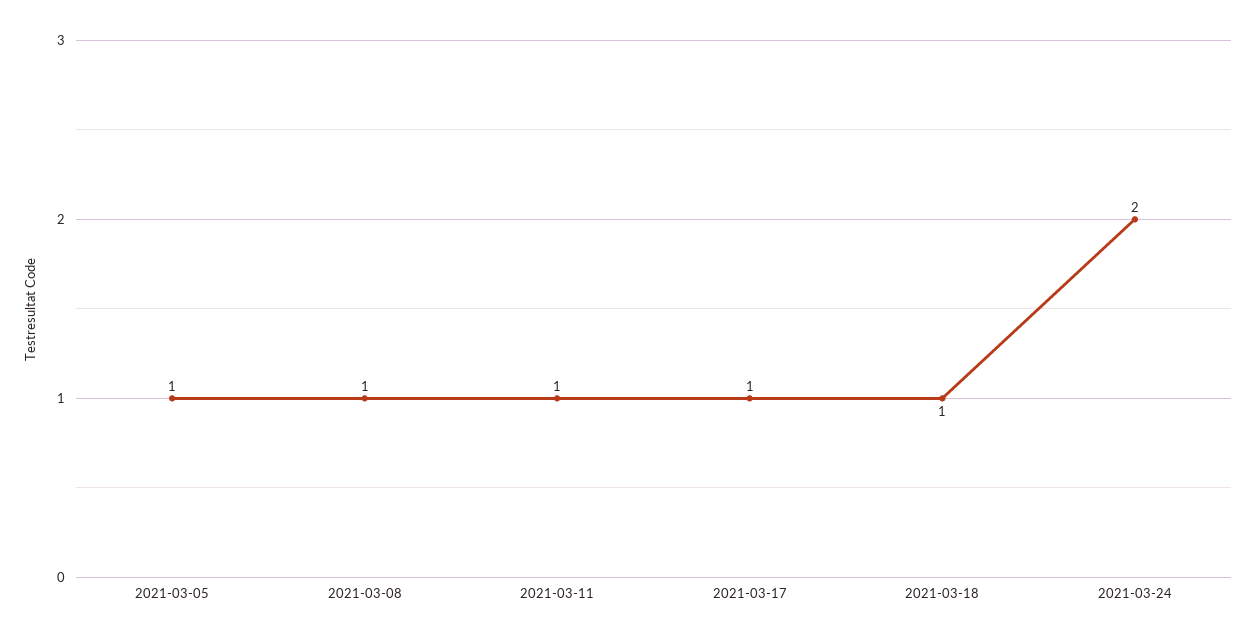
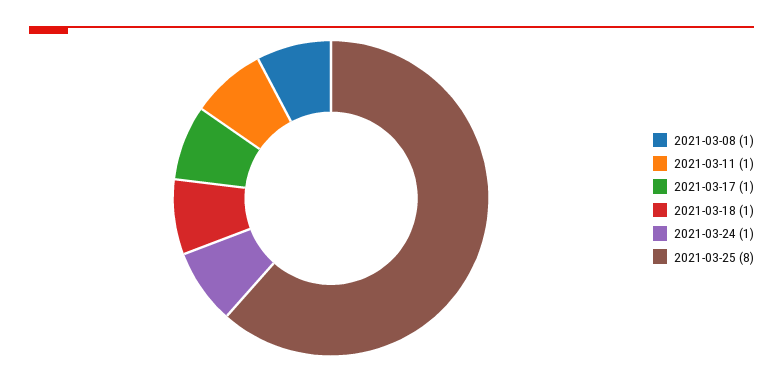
2021-03-05: 1 -> none
2021-03-24: 2 -> 1
2021-03-25: none -> 8

